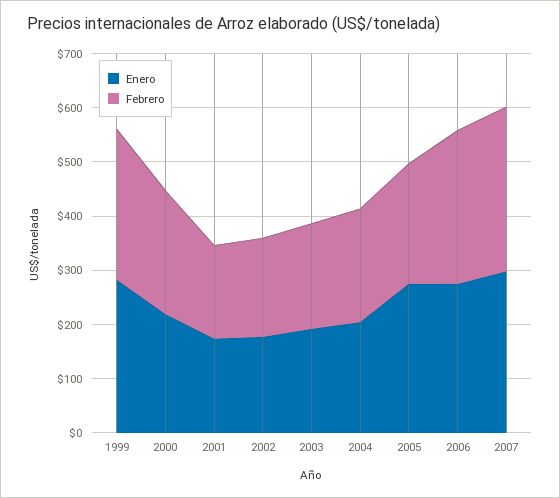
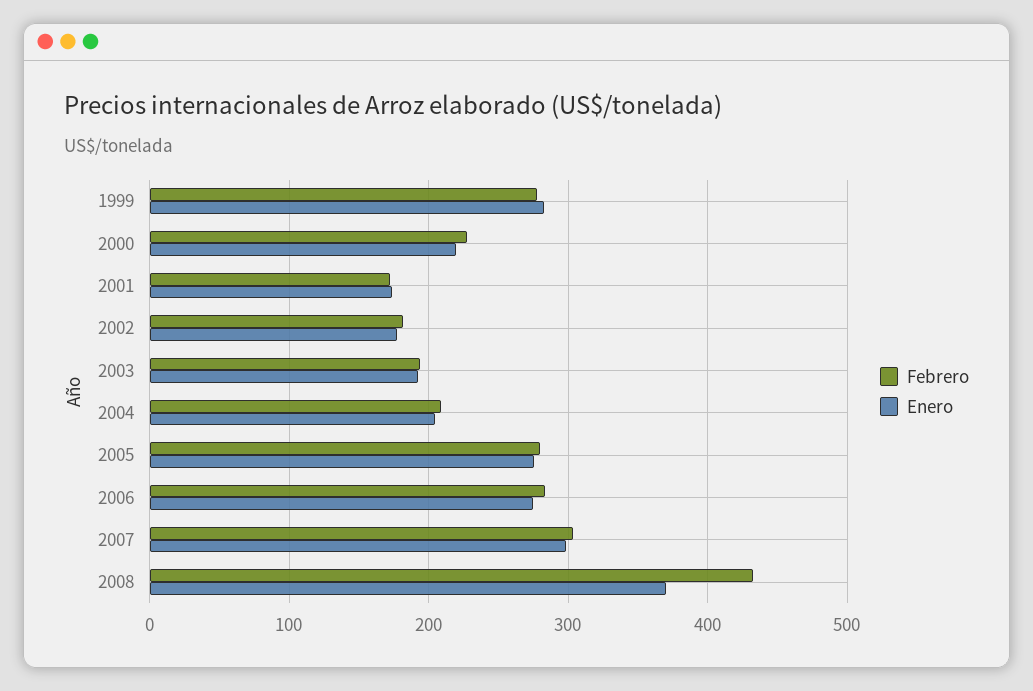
Febrero, 2005: 220 -> 280
Febrero, 2008: none -> 430
Enero, 2008: none -> 370

